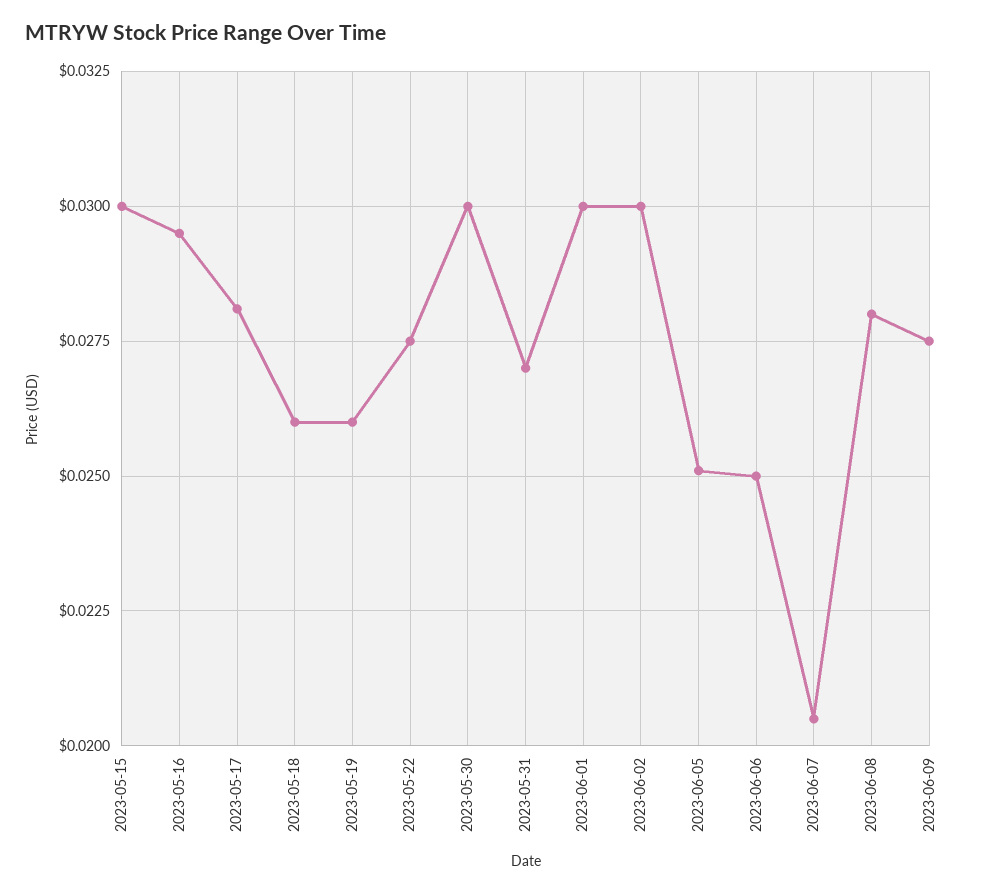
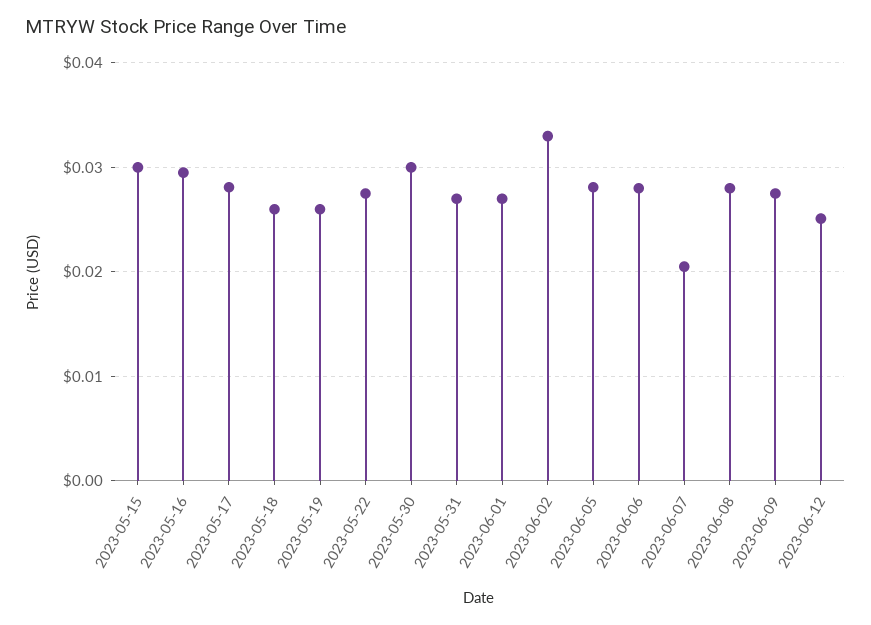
2023-06-01: 0.03 -> 0.027
2023-06-02: 0.03 -> 0.033
2023-06-05: 0.025 -> 0.028
2023-06-06: 0.025 -> 0.028
2023-06-12: none -> 0.025

